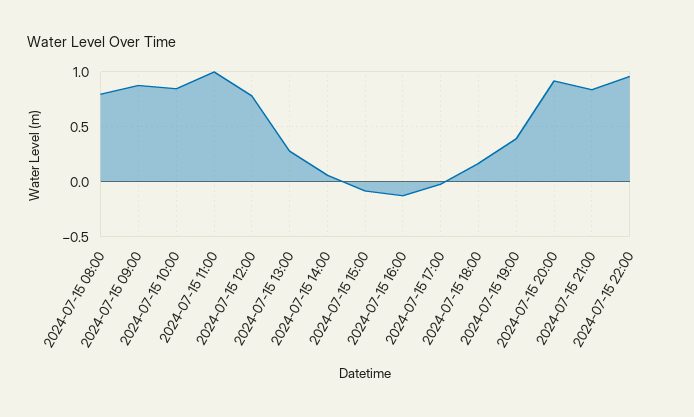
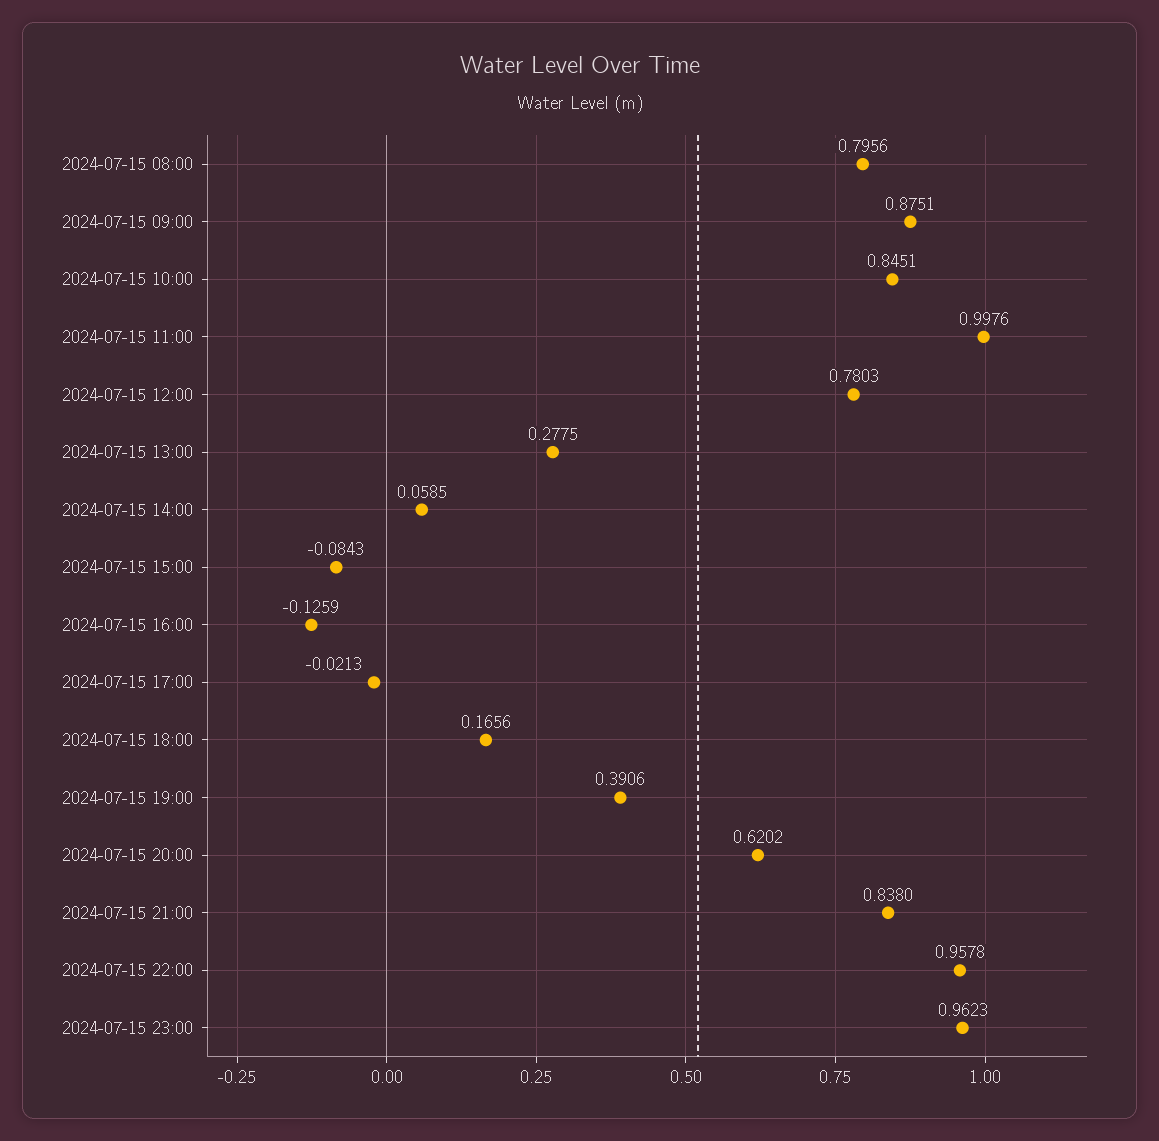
2024-07-15 20:00: 0.9 -> 0.6202
2024-07-15 23:00: none -> 0.9623

